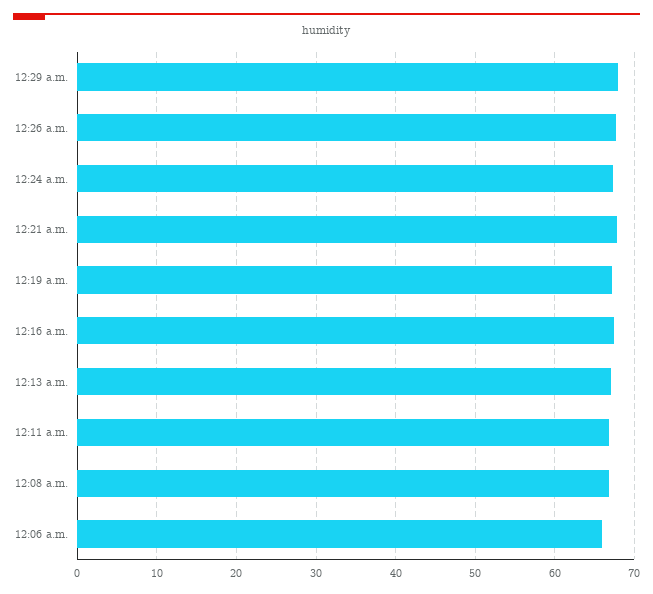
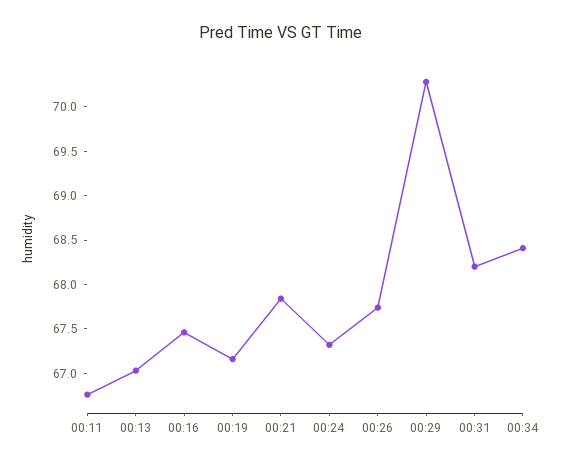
12:29 a.m.: 68 -> 70.3
12:08 a.m.: 67 -> none
12:06 a.m.: 66 -> none
00:31: none -> 68.2
00:34: none -> 68.4

